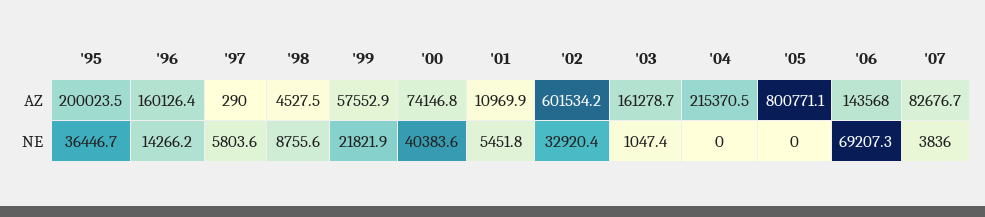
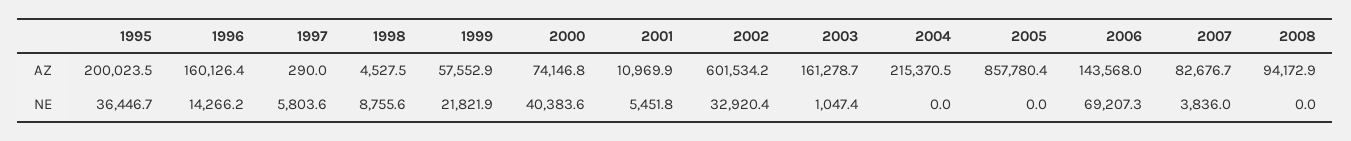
'05, AZ: 800771.1 -> 857780.4
2008, AZ: none -> 94172.9
2008, NE: none -> 0

